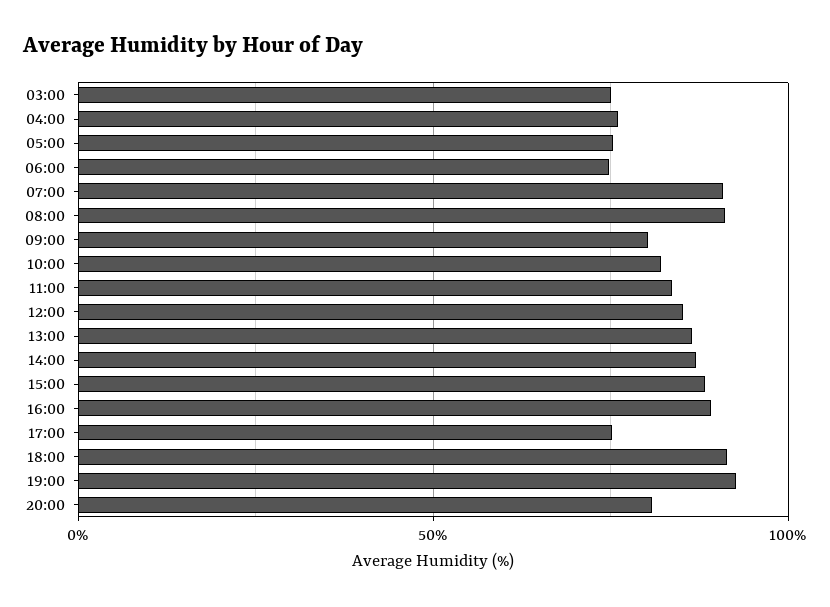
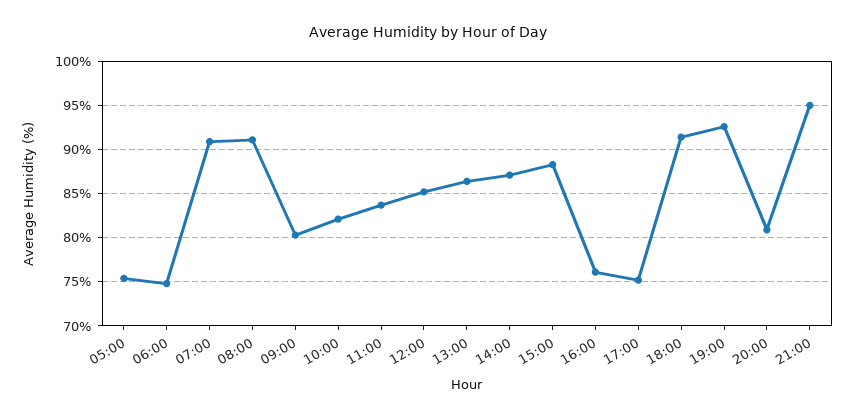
03:00: 75 -> none
04:00: 75 -> none
16:00: 90 -> 76
21:00: none -> 95

